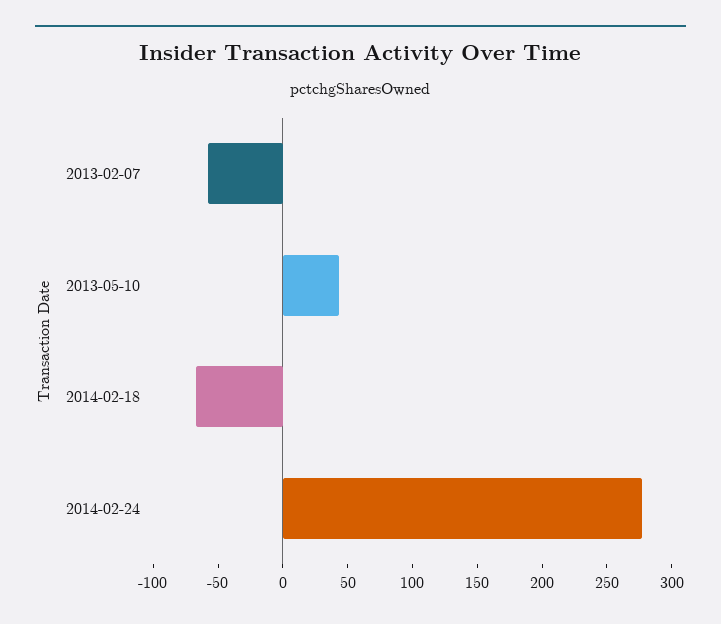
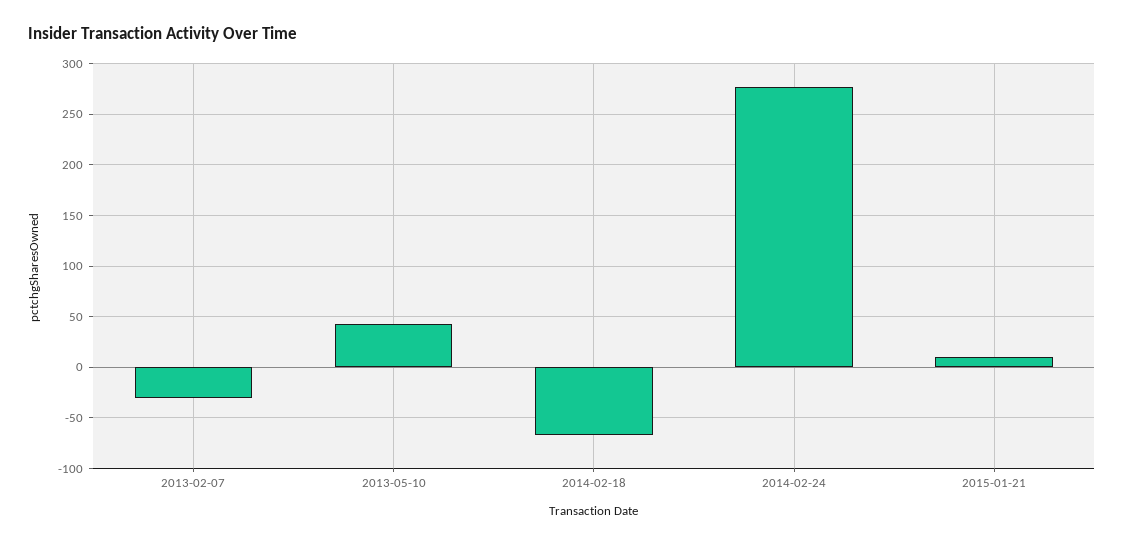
2013-02-07: -60 -> -30
2015-01-21: none -> 10

